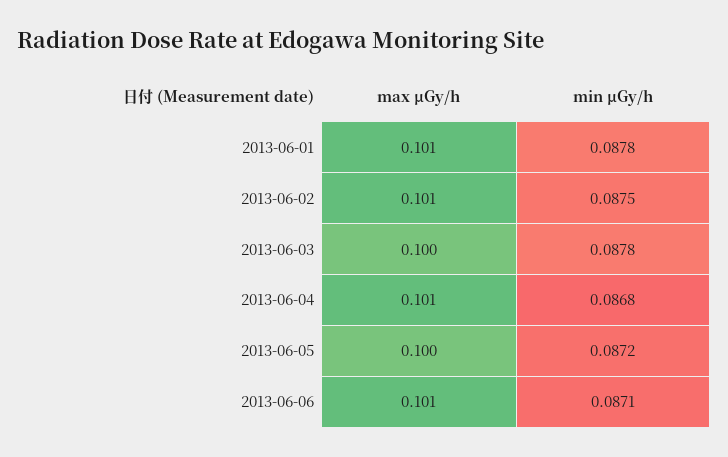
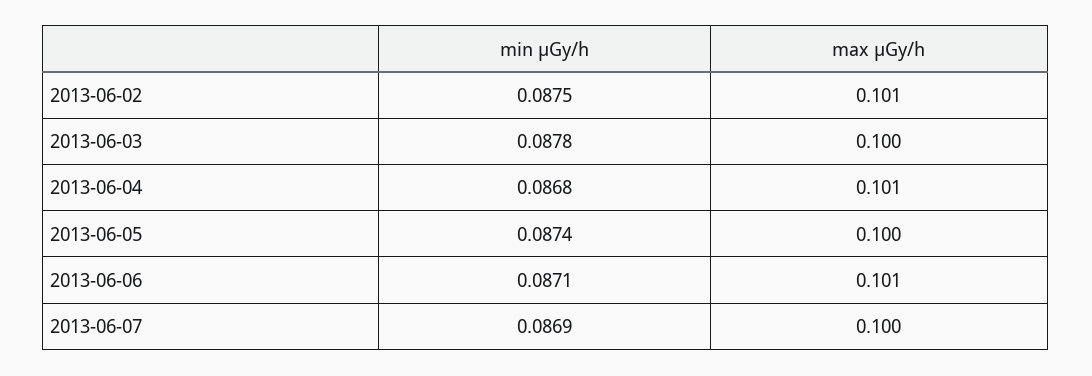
max μGy/h, 2013-06-01: 0.101 -> none
min μGy/h, 2013-06-01: 0.0878 -> none
min μGy/h, 2013-06-05: 0.0872 -> 0.0874
min μGy/h, 2013-06-07: none -> 0.0869
max μGy/h, 2013-06-07: none -> 0.1

